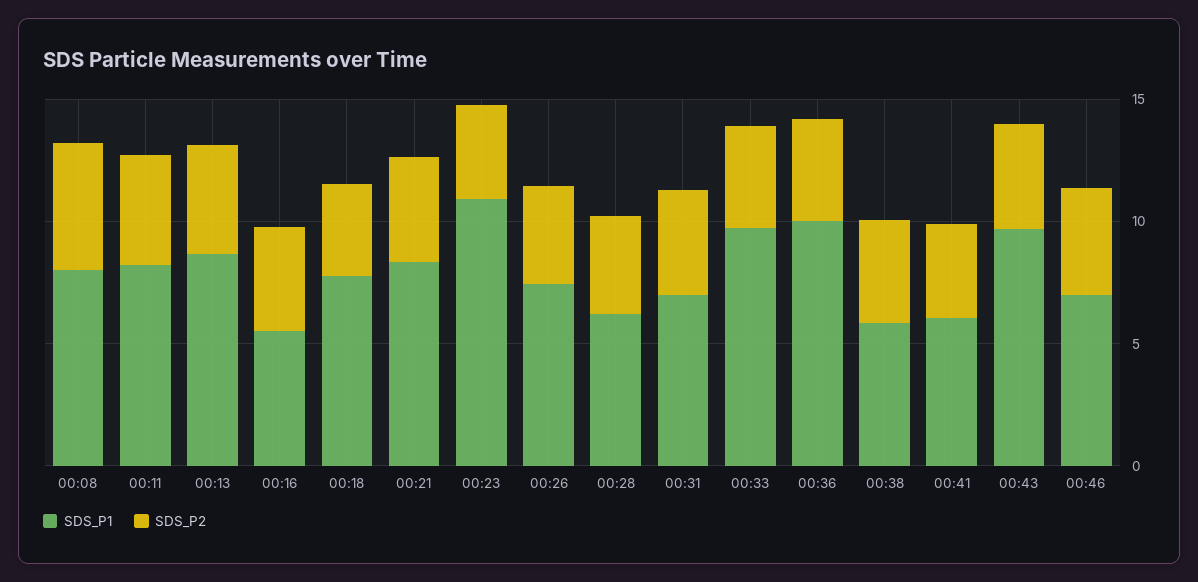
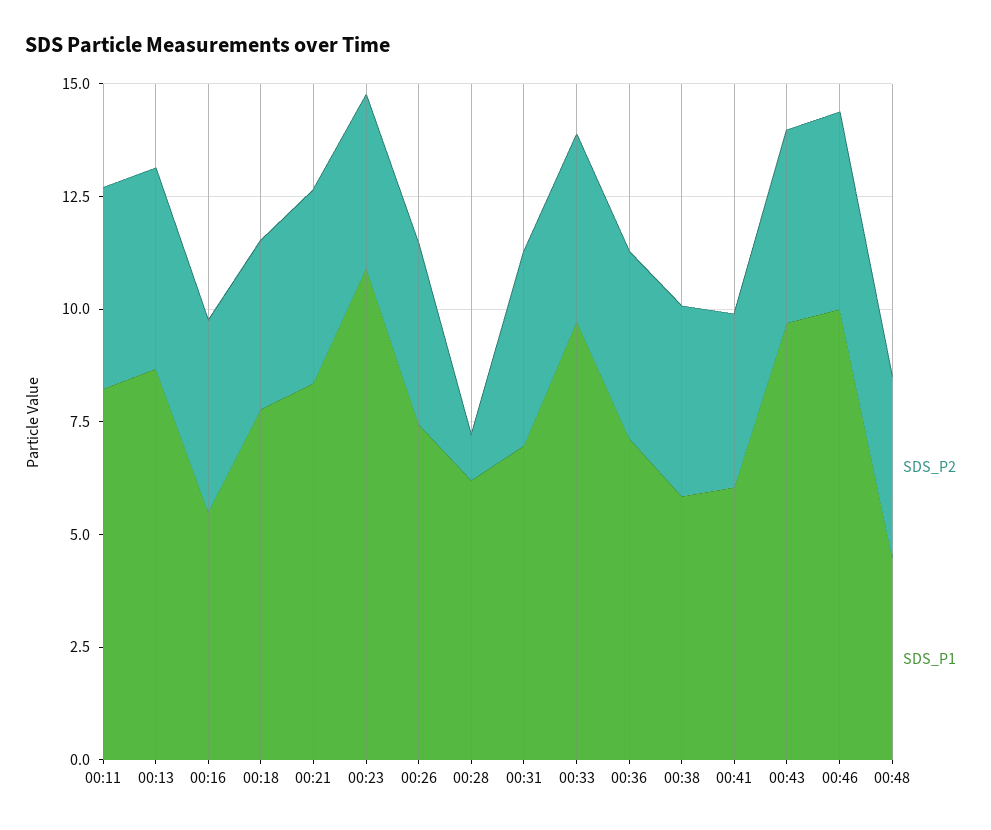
SDS_P1, 00:08: 8 -> none
SDS_P2, 00:08: 5 -> none
SDS_P2, 00:28: 4 -> 1
SDS_P1, 00:36: 10 -> 7
SDS_P1, 00:46: 7 -> 10
SDS_P2, 00:48: none -> 4
SDS_P1, 00:48: none -> 4.5

